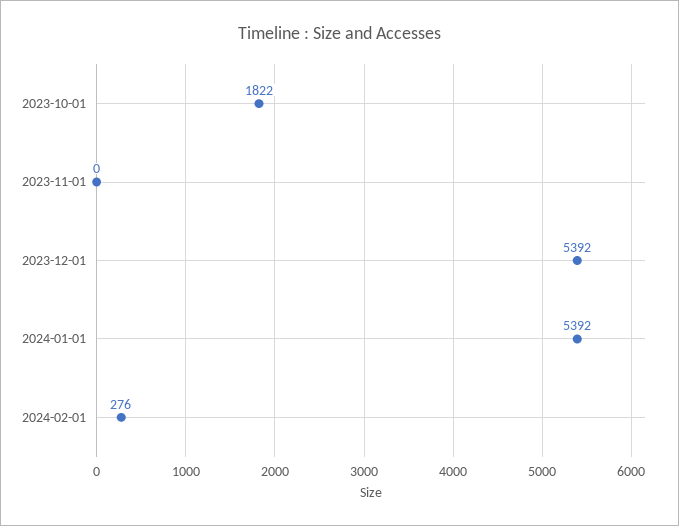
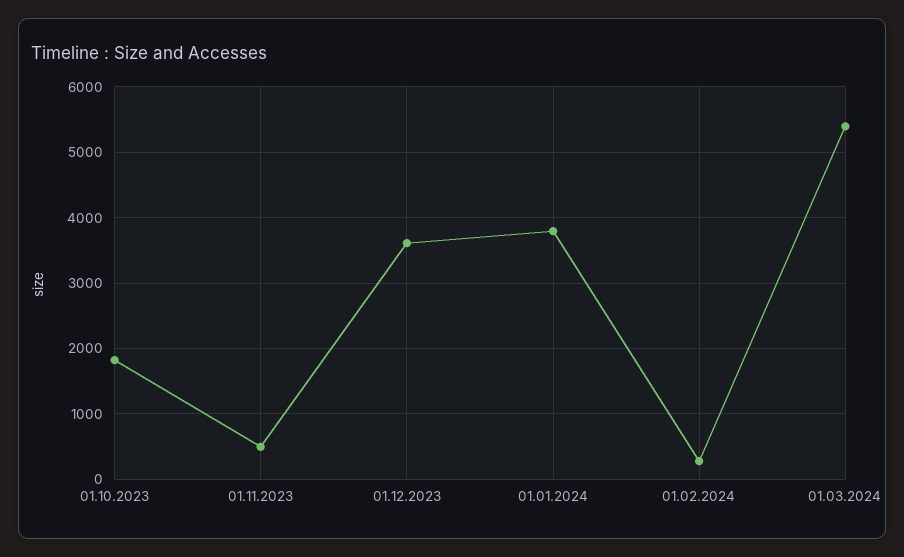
2023-11-01: 0 -> 500
2023-12-01: 5392 -> 3600
2024-01-01: 5392 -> 3800
01.03.2024: none -> 5400

